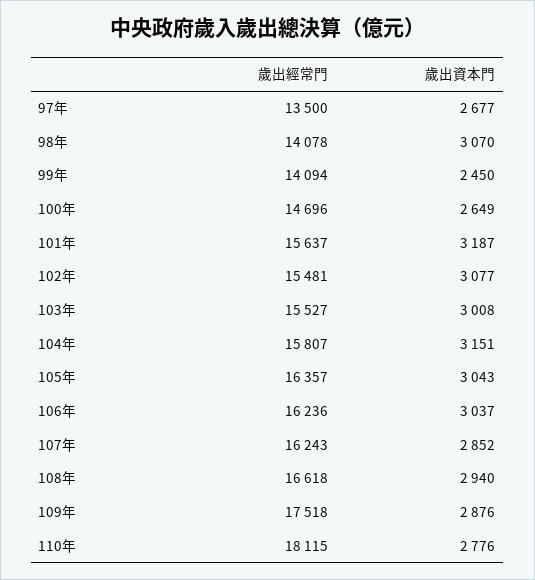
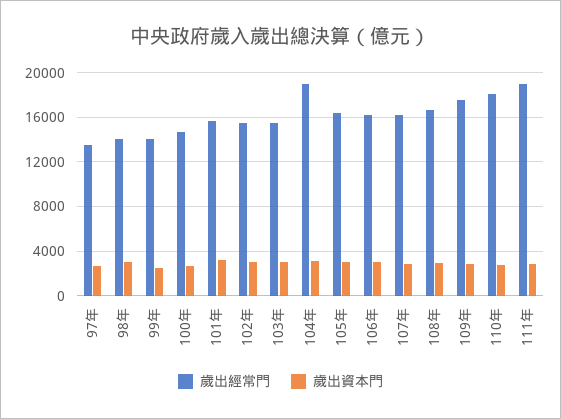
歲出經常門, 104年: 15807 -> 19000
歲出經常門, 111年: none -> 19000
歲出資本門, 111年: none -> 3000

